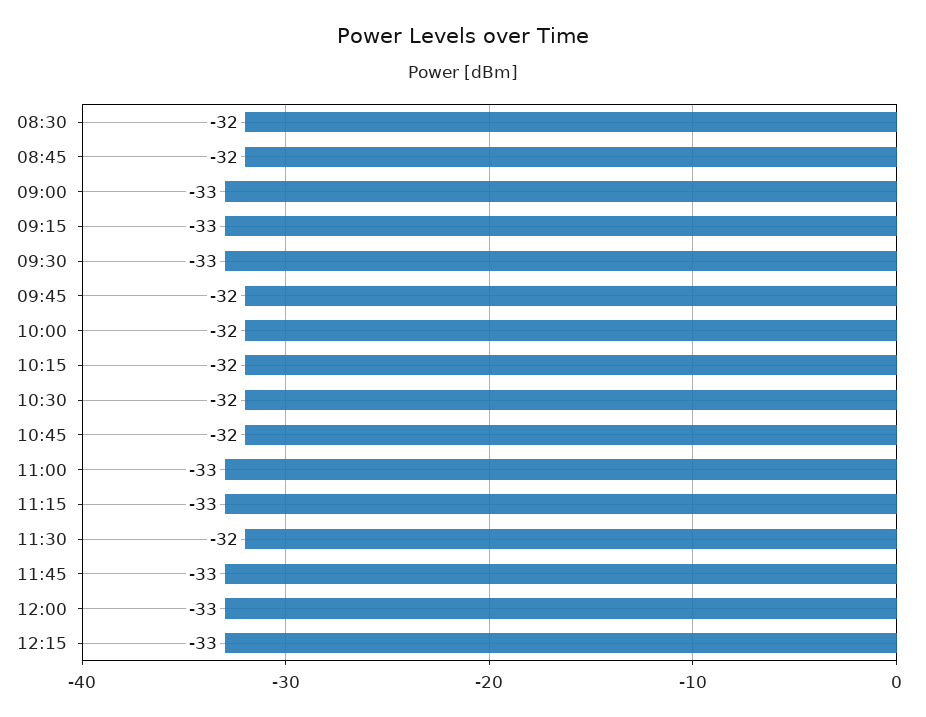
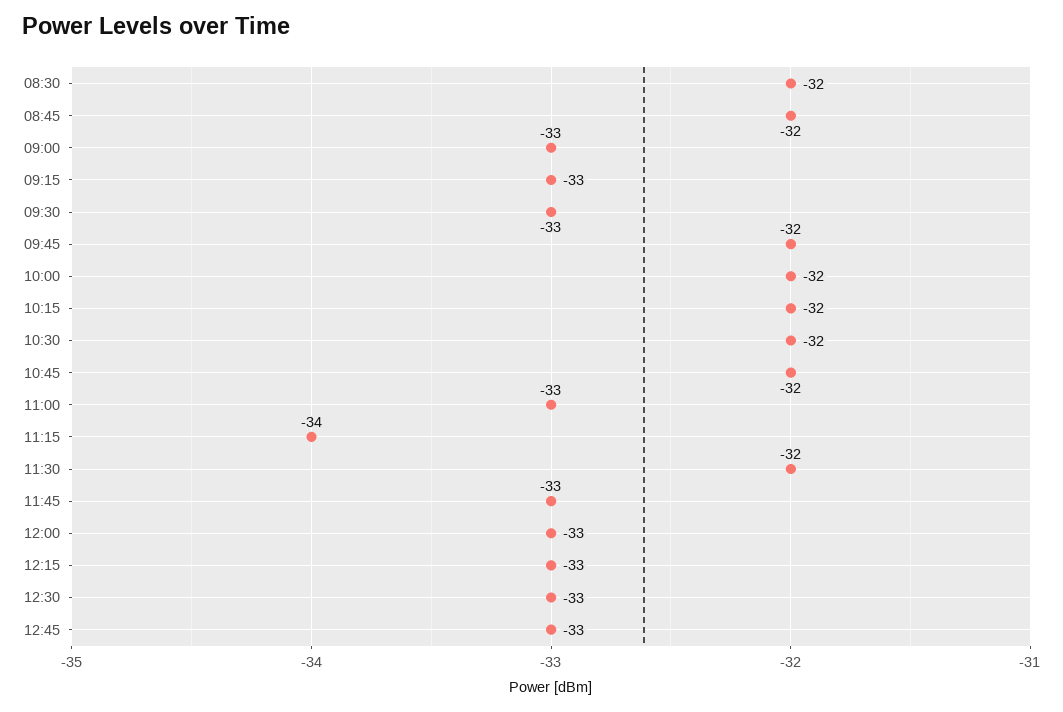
11:15: -33 -> -34
12:30: none -> -33
12:45: none -> -33

